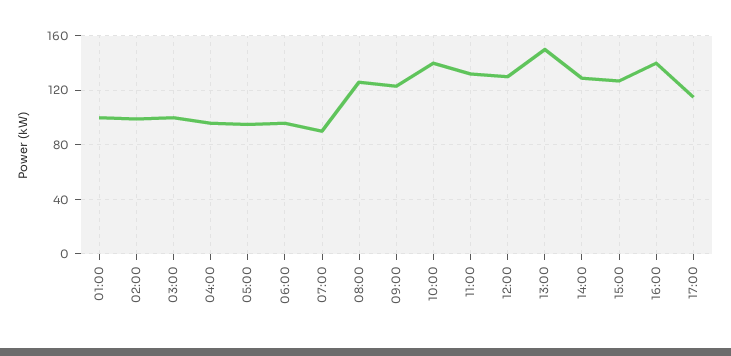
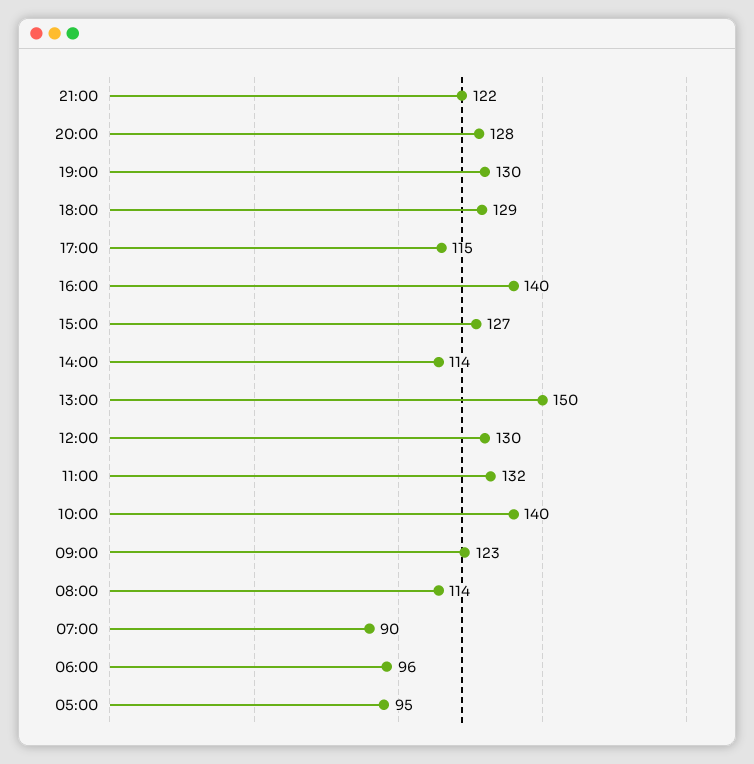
01:00: 100 -> none
02:00: 100 -> none
03:00: 100 -> none
04:00: 95 -> none
08:00: 125 -> 114
14:00: 130 -> 114
21:00: none -> 122
20:00: none -> 128
19:00: none -> 130
18:00: none -> 129

